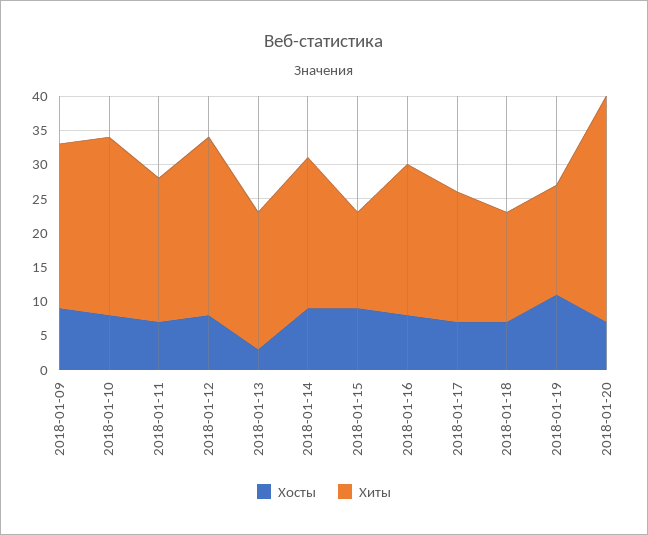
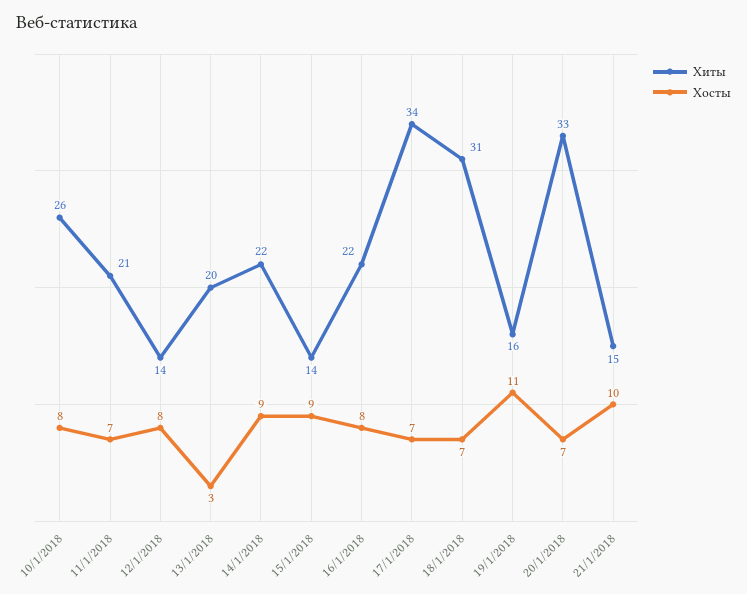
Хосты, 2018-01-09: 10 -> none
Хиты, 2018-01-09: 25 -> none
Хиты, 2018-01-12: 25 -> 14
Хиты, 2018-01-17: 20 -> 34
Хиты, 2018-01-18: 15 -> 31
Хиты, 21/1/2018: none -> 15
Хосты, 21/1/2018: none -> 10

